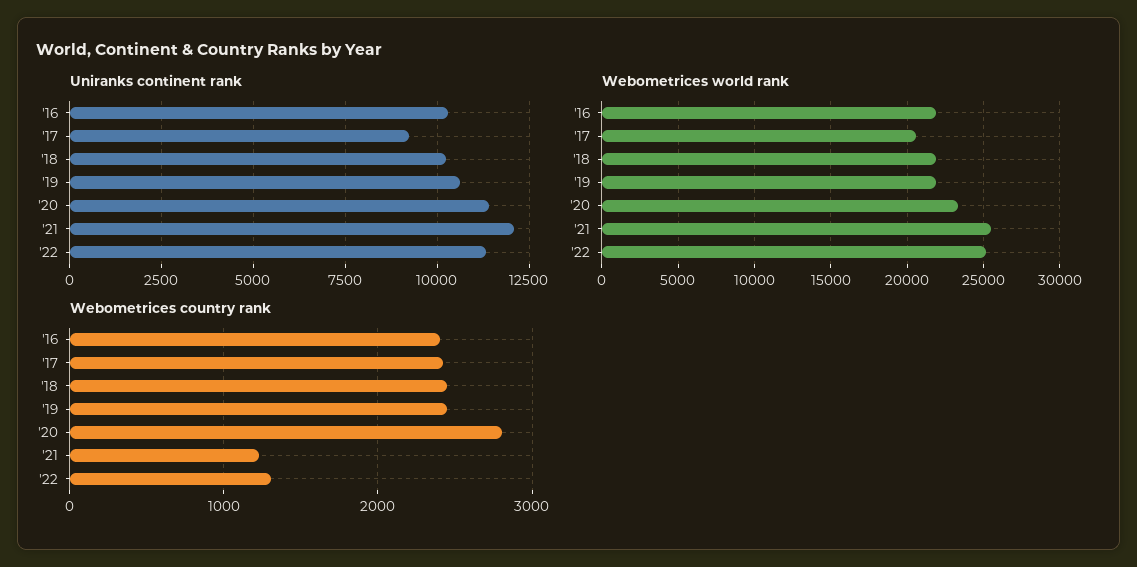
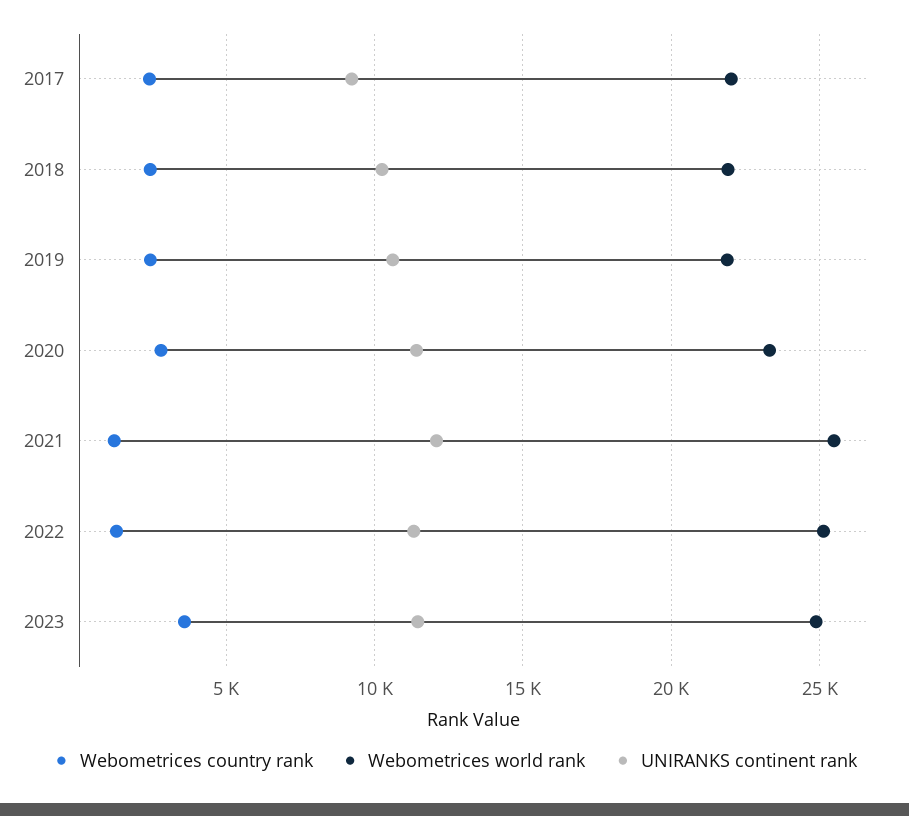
Uniranks continent rank, '16: 10250 -> none
Webometrices world rank, '16: 22000 -> none
Webometrices world rank, '17: 20500 -> 22000
Webometrices country rank, '16: 2400 -> none
Webometrices country rank, 2023: none -> 3500
Webometrices world rank, 2023: none -> 25000
Uniranks continent rank, 2023: none -> 11500

